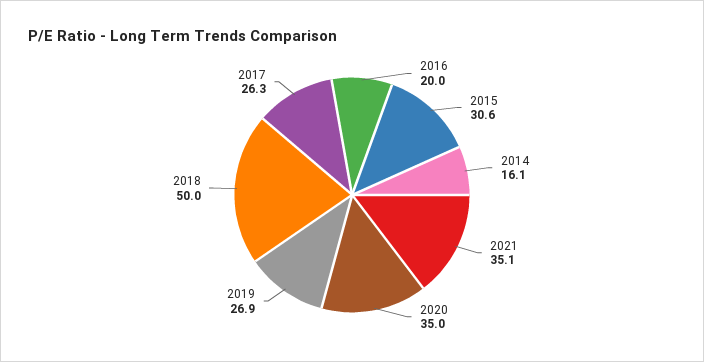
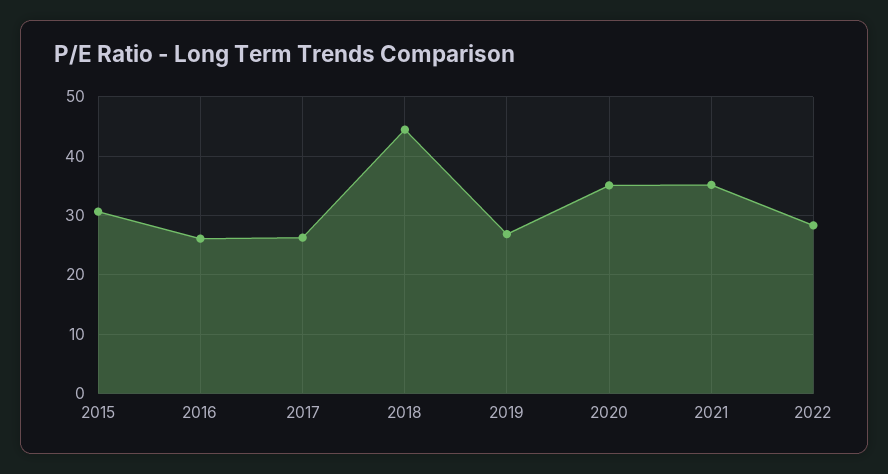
2016: 20 -> 26
2014: 16.1 -> none
2018: 50 -> 44
2022: none -> 28

